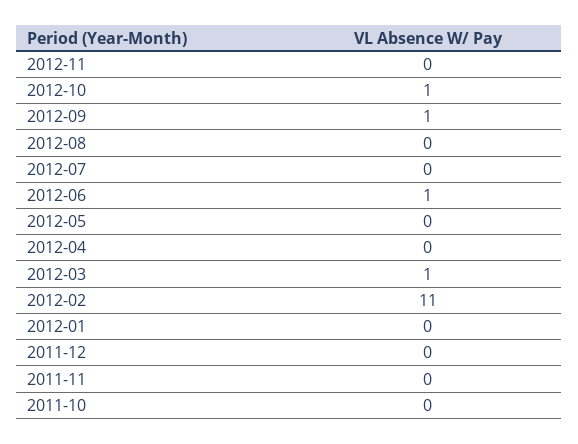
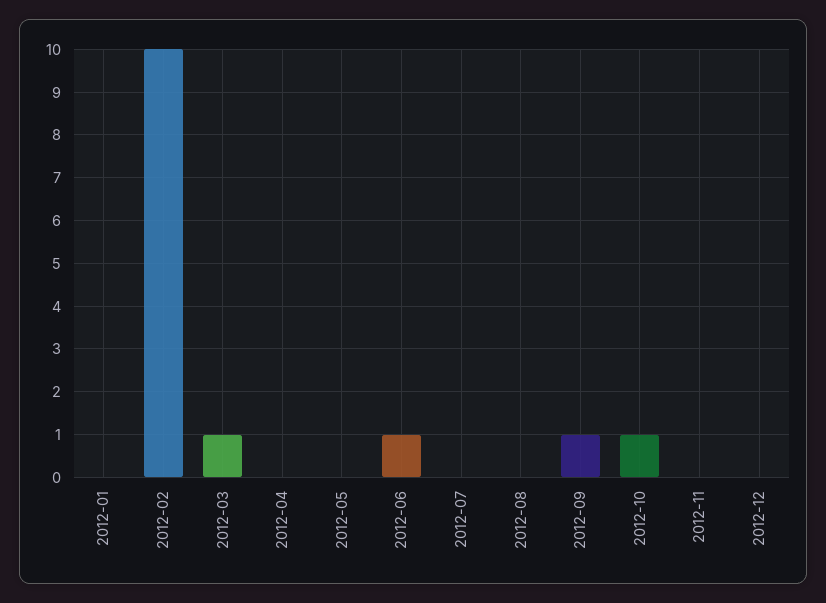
2012-02: 11 -> 10
2011-12: 0 -> none
2011-11: 0 -> none
2011-10: 0 -> none
2012-12: none -> 0

